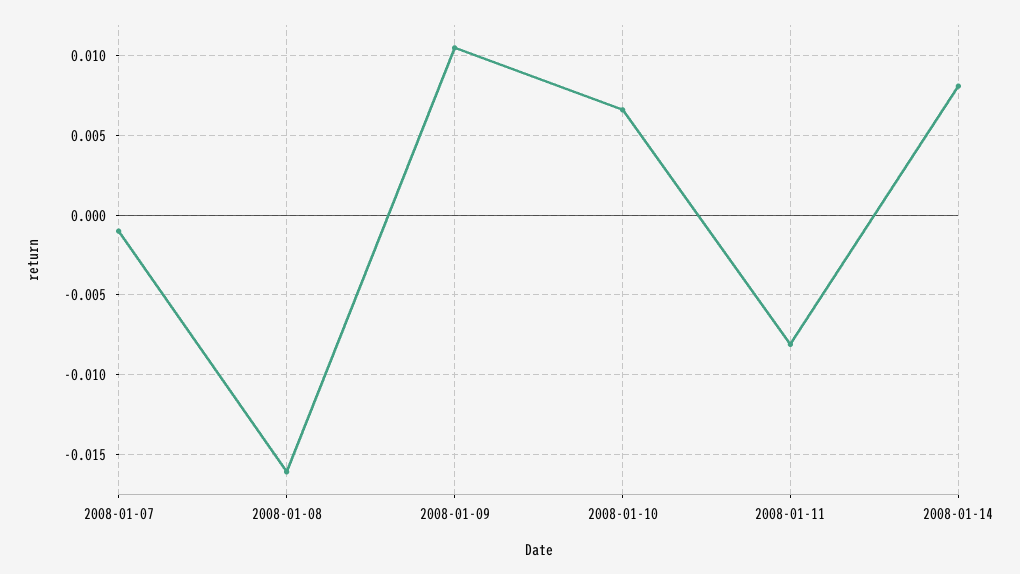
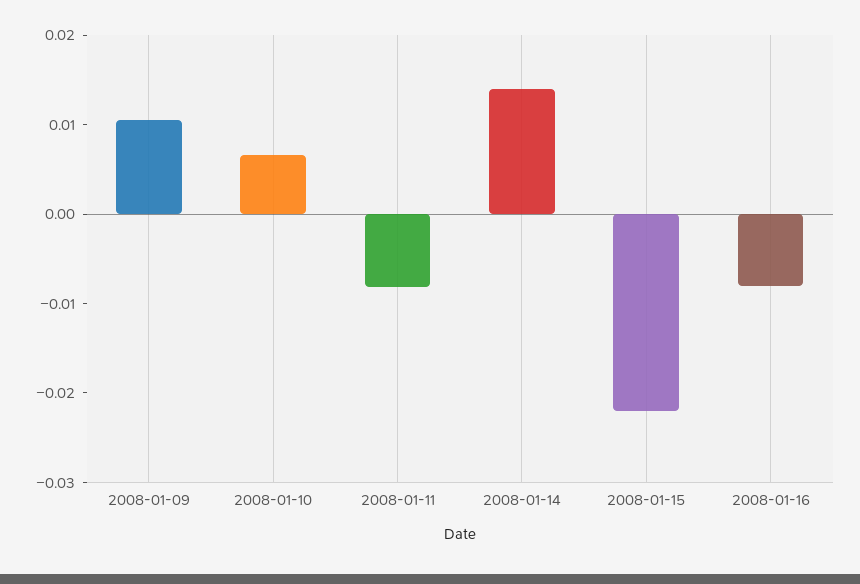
2008-01-07: -0.001 -> none
2008-01-08: -0.016 -> none
2008-01-14: 0.008 -> 0.014
2008-01-15: none -> -0.022
2008-01-16: none -> -0.008

